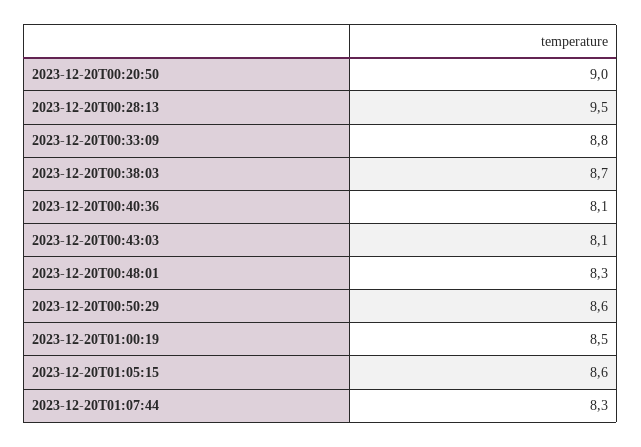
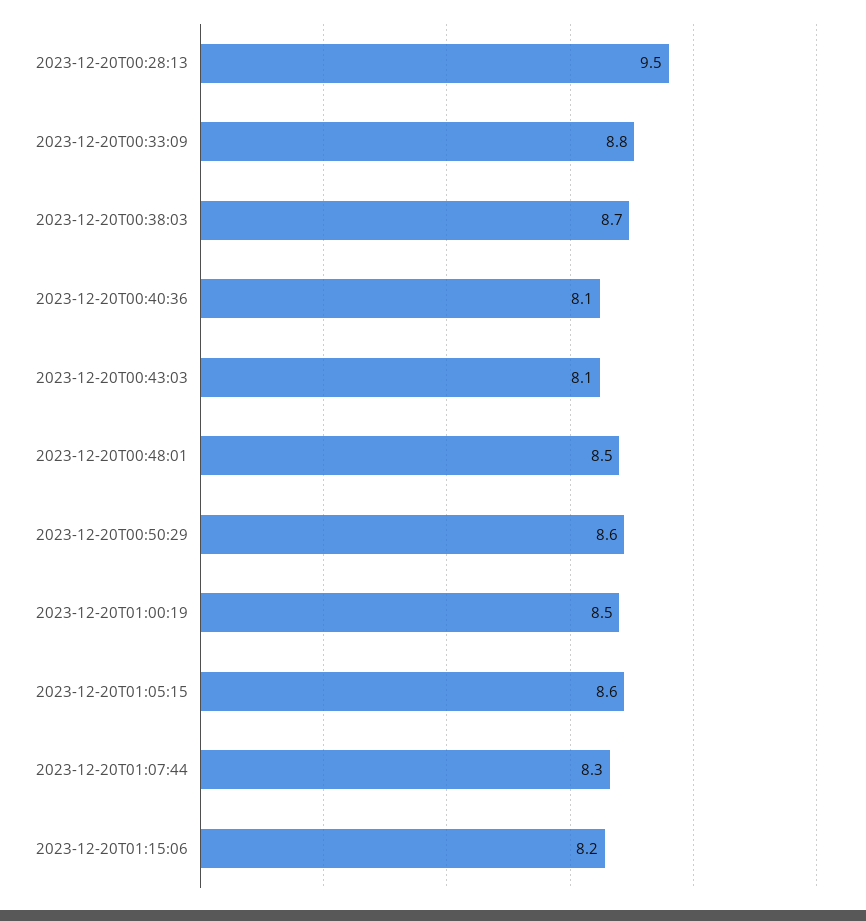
2023-12-20T00:20:50: 9 -> none
2023-12-20T00:48:01: 8.3 -> 8.5
2023-12-20T01:15:06: none -> 8.2

